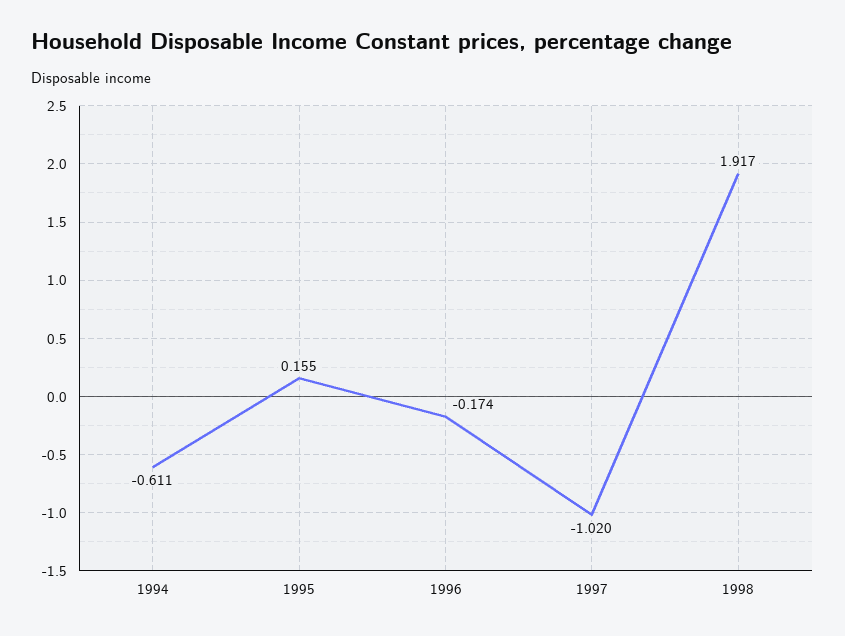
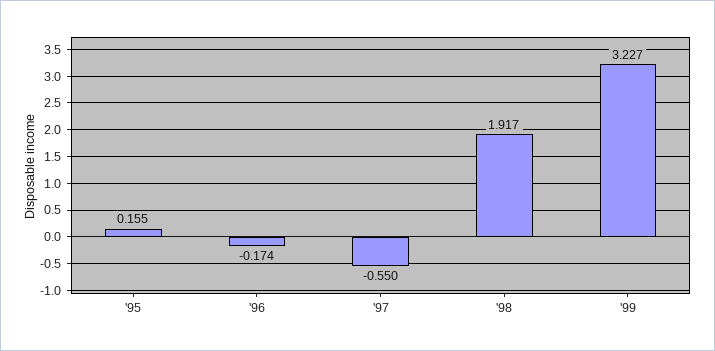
1994: -0.611 -> none
1997: -1.02 -> -0.55
'99: none -> 3.227

